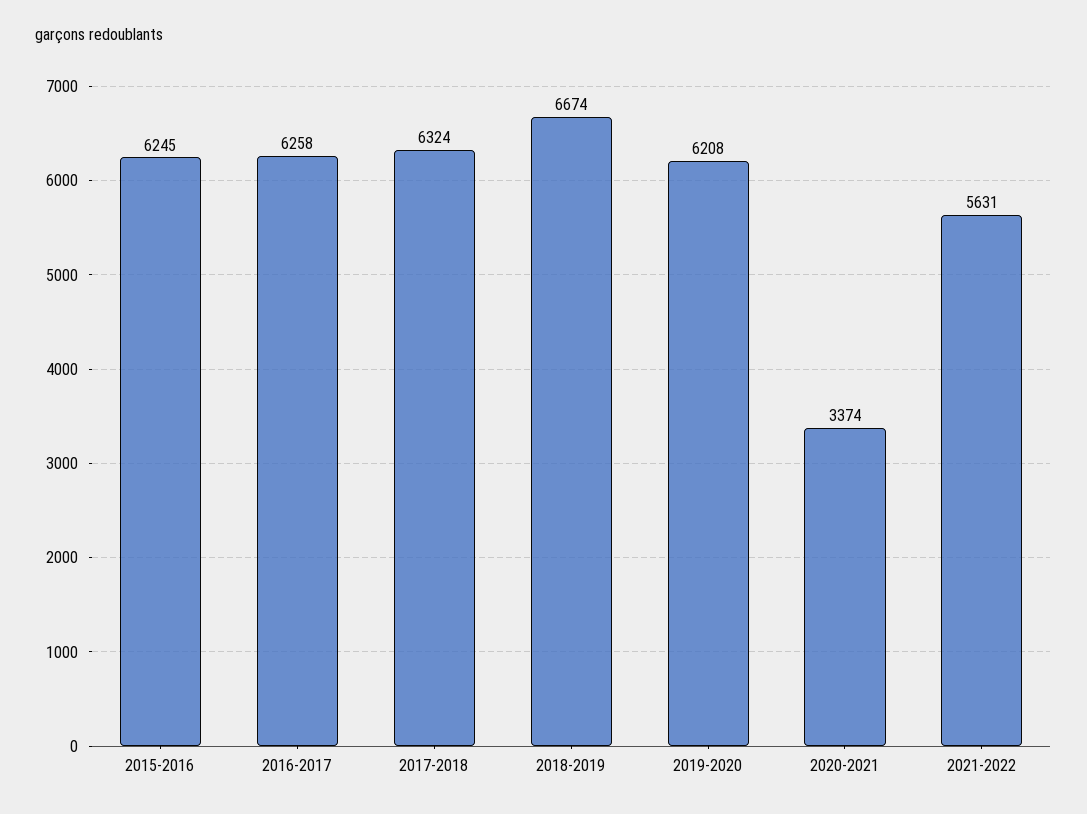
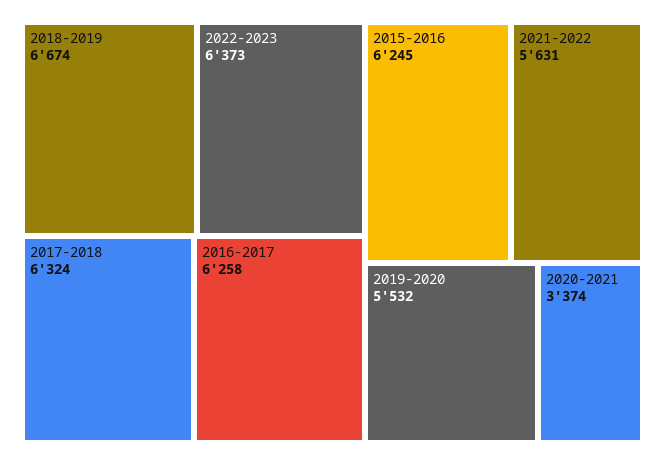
2019-2020: 6208 -> 5532
2022-2023: none -> 6373

